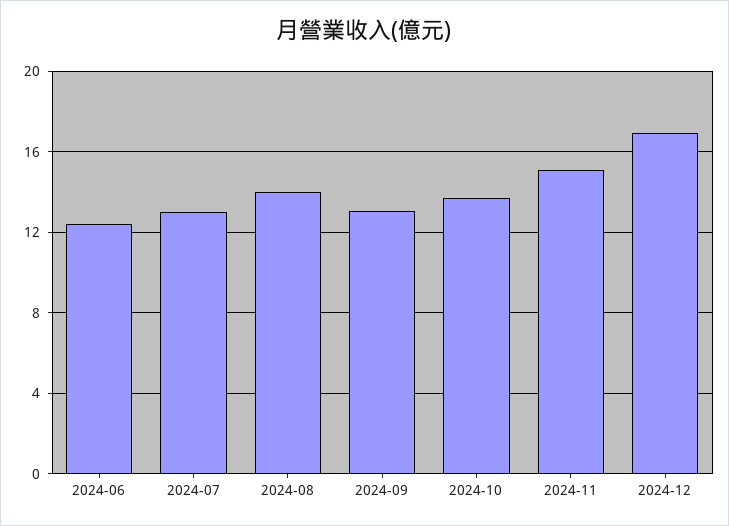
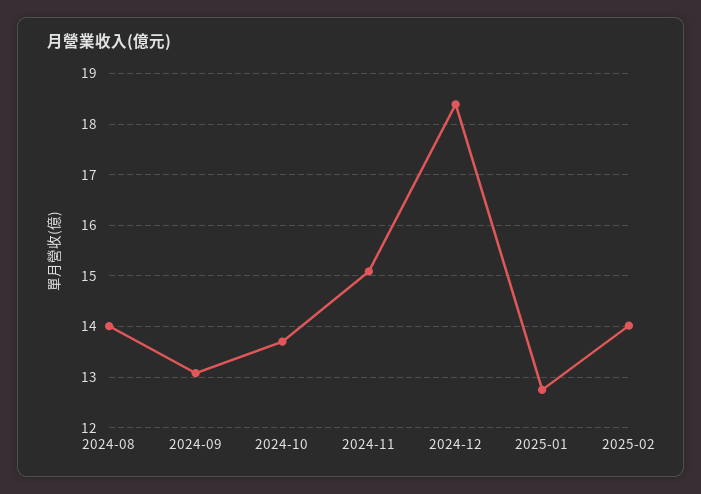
2024-06: 12.5 -> none
2024-07: 13 -> none
2024-12: 17 -> 18.4
2025-01: none -> 12.8
2025-02: none -> 14

